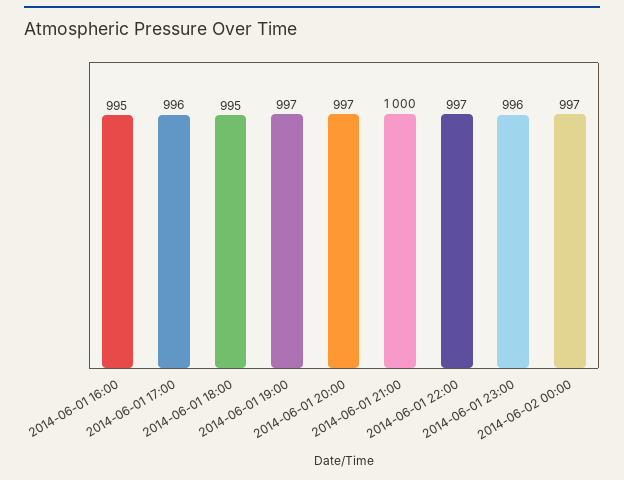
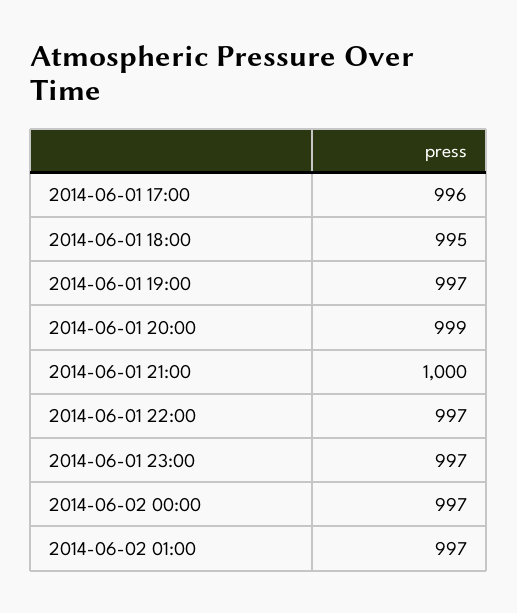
2014-06-01 16:00: 995 -> none
2014-06-01 20:00: 997 -> 999
2014-06-01 23:00: 996 -> 997
2014-06-02 01:00: none -> 997

